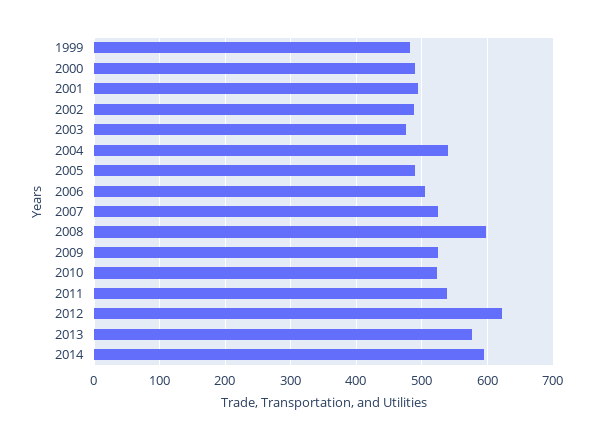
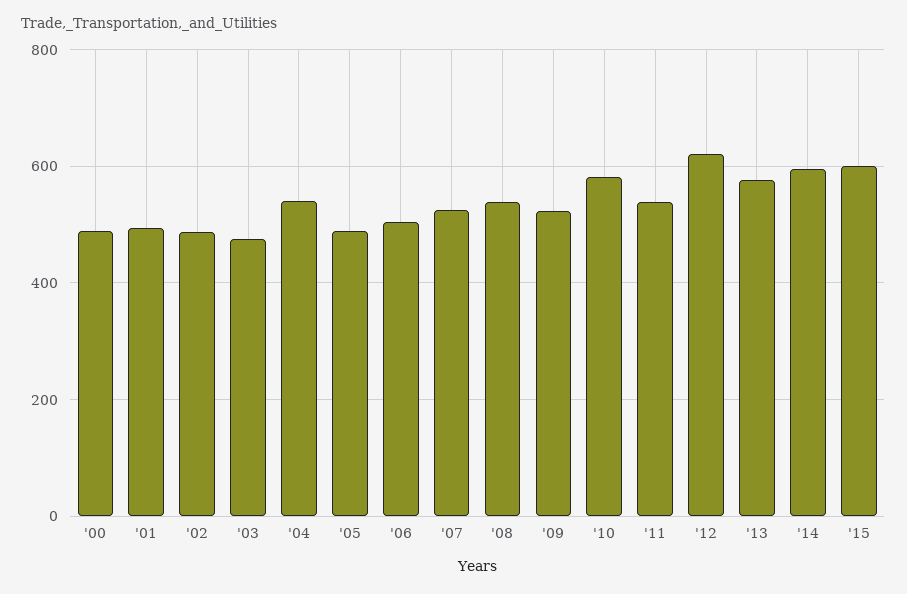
1999: 480 -> none
2008: 600 -> 540
2010: 520 -> 580
'15: none -> 600

